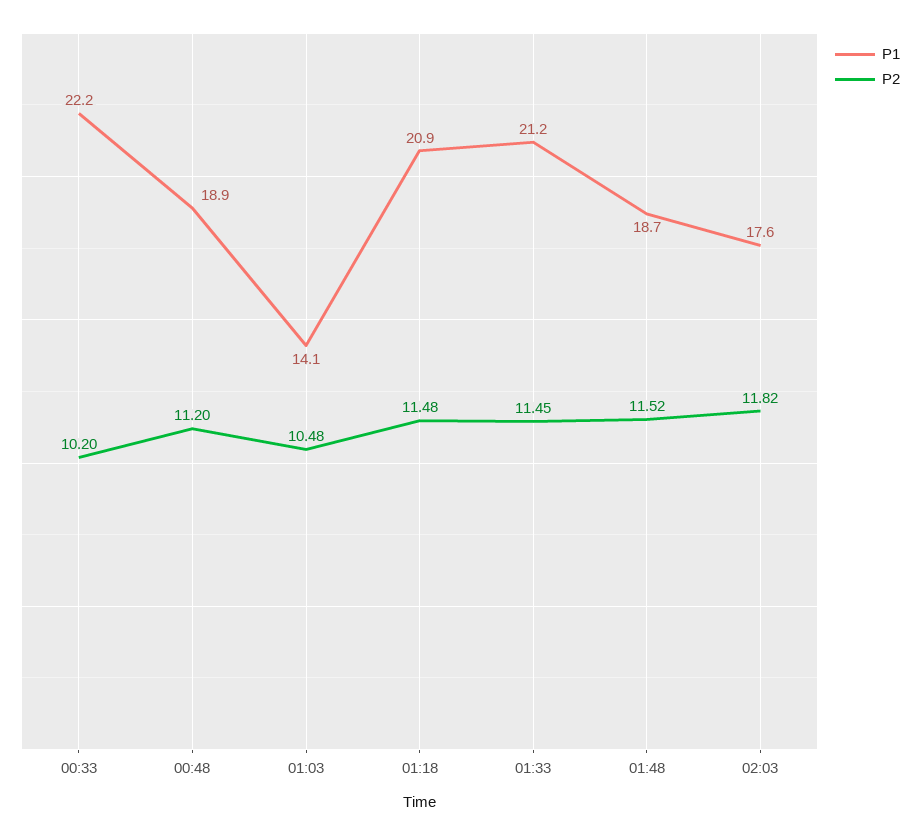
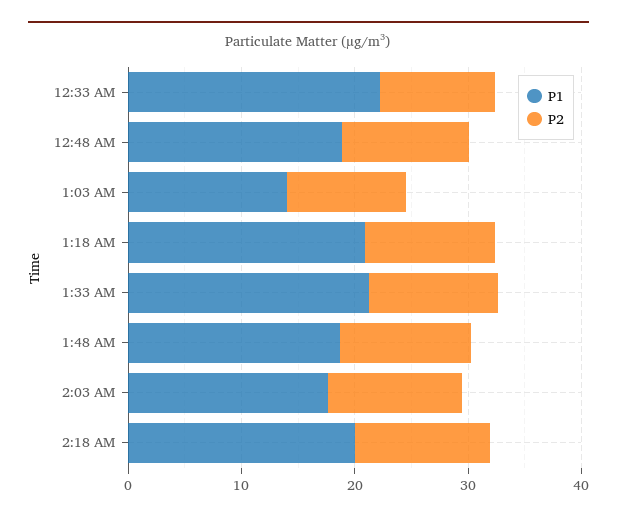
P1, 2:18 AM: none -> 20
P2, 2:18 AM: none -> 12

